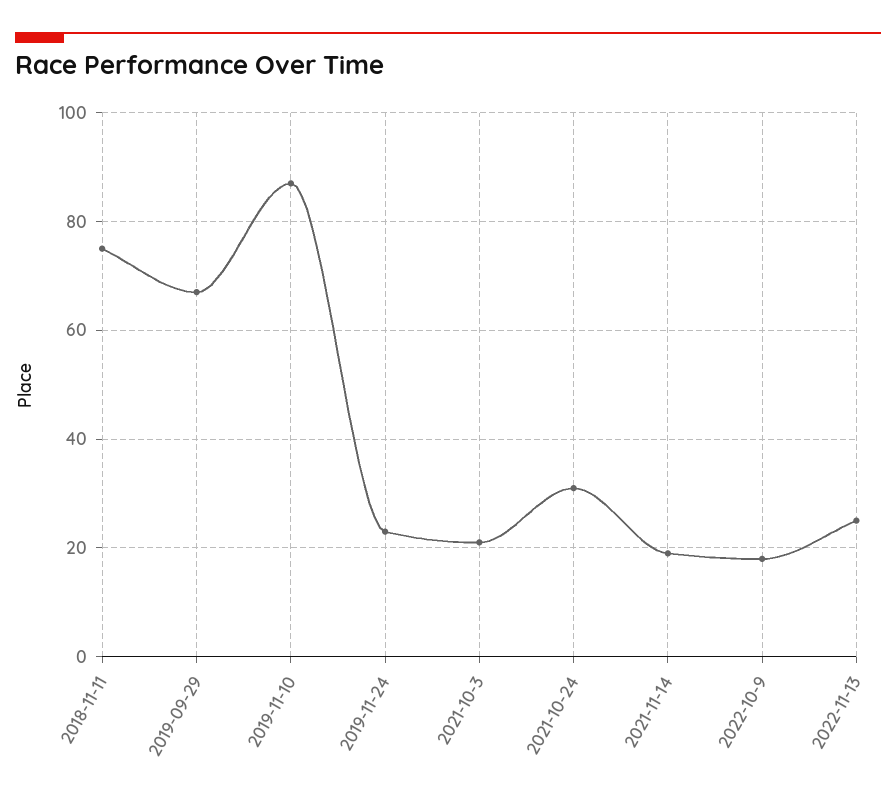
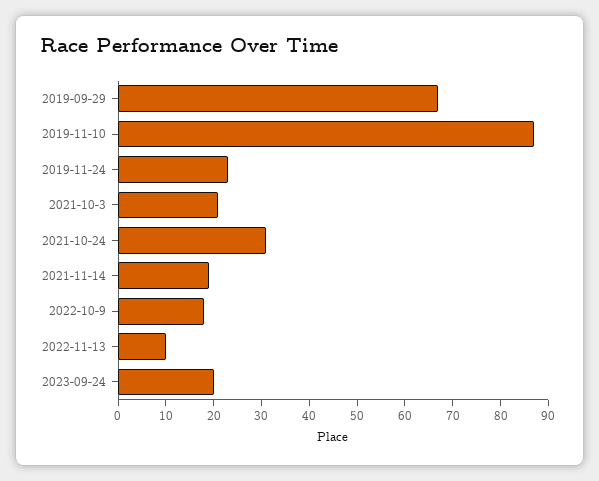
2018-11-11: 75 -> none
2022-11-13: 25 -> 10
2023-09-24: none -> 20

